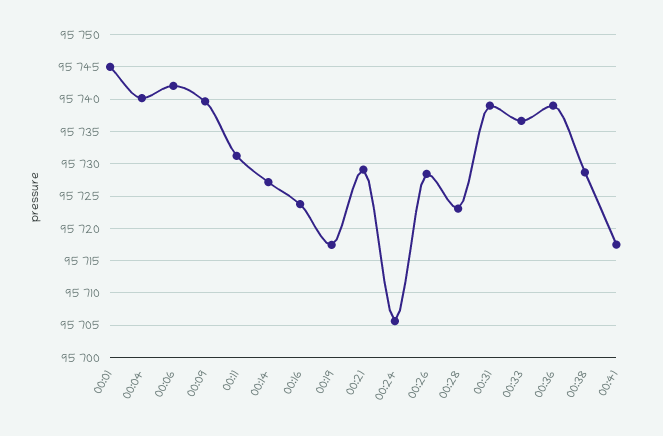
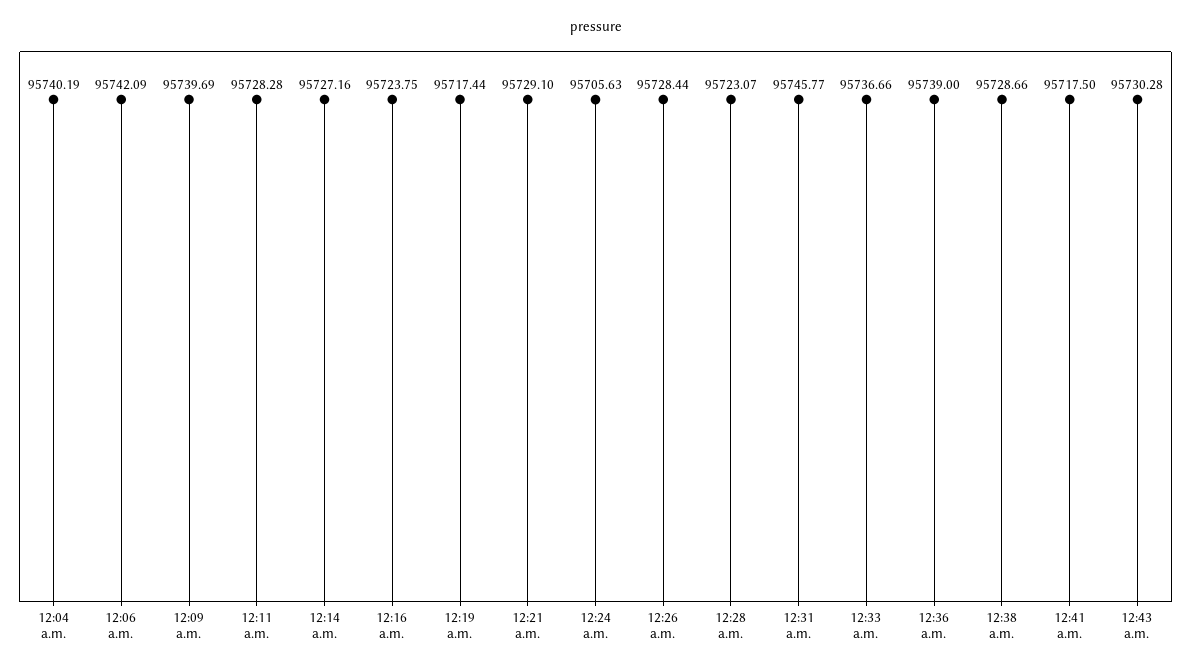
00:01: 95745 -> none
00:11: 95731 -> 95728.28
00:31: 95739 -> 95745.77
12:43 a.m.: none -> 95730.28

